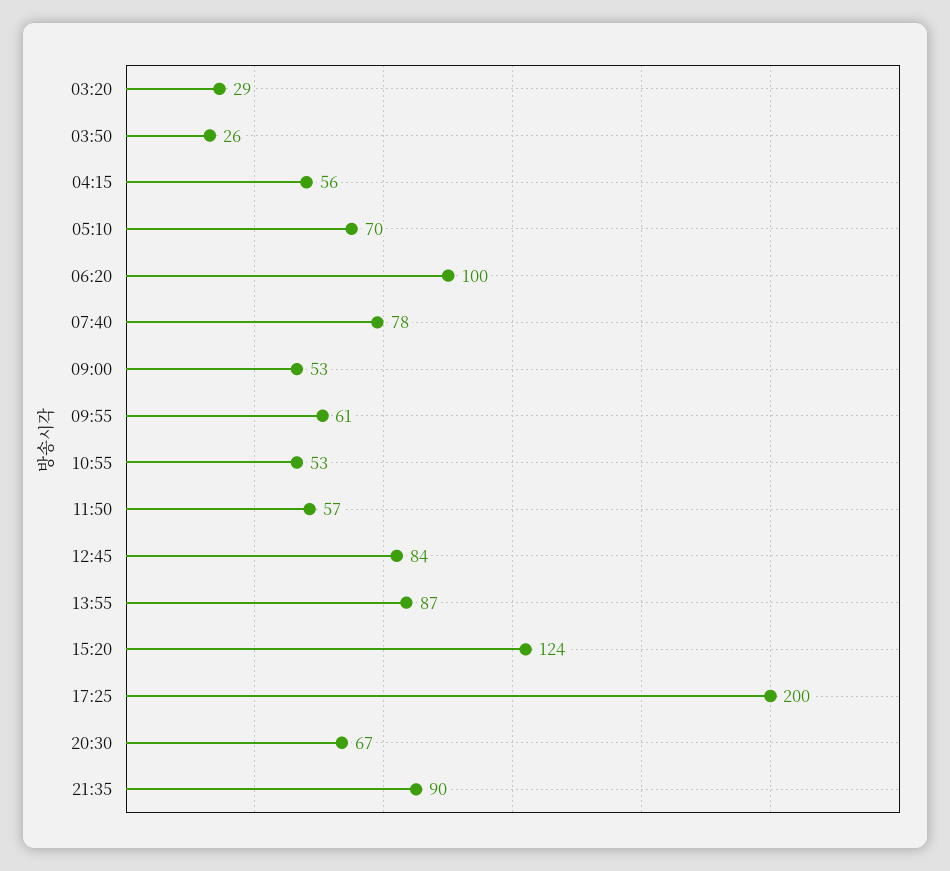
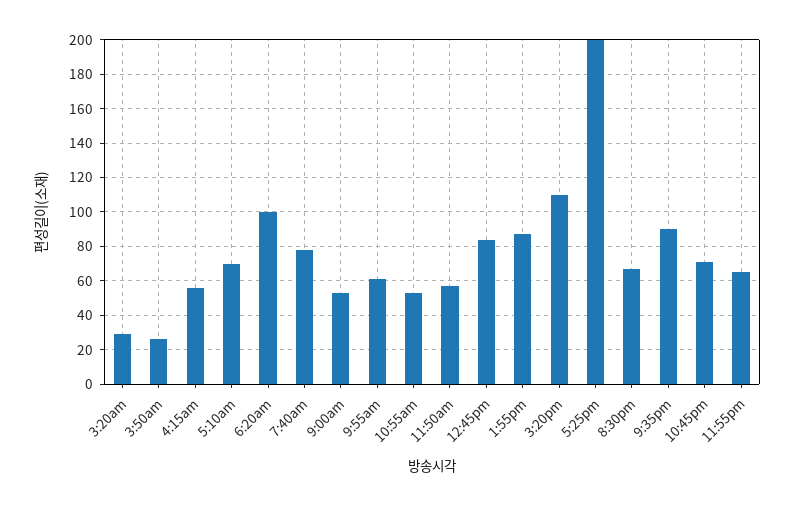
15:20: 124 -> 110
10:45pm: none -> 70
11:55pm: none -> 65

